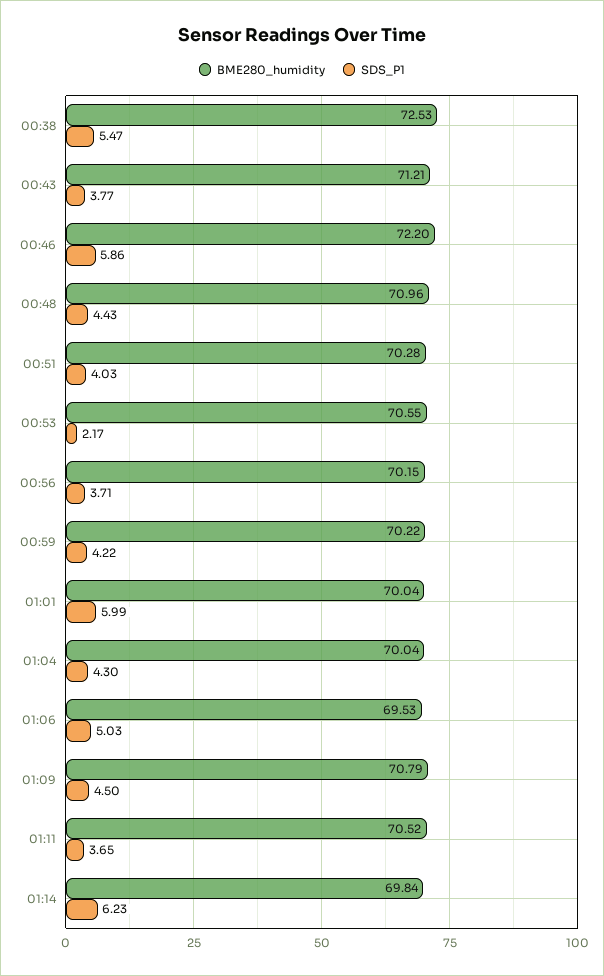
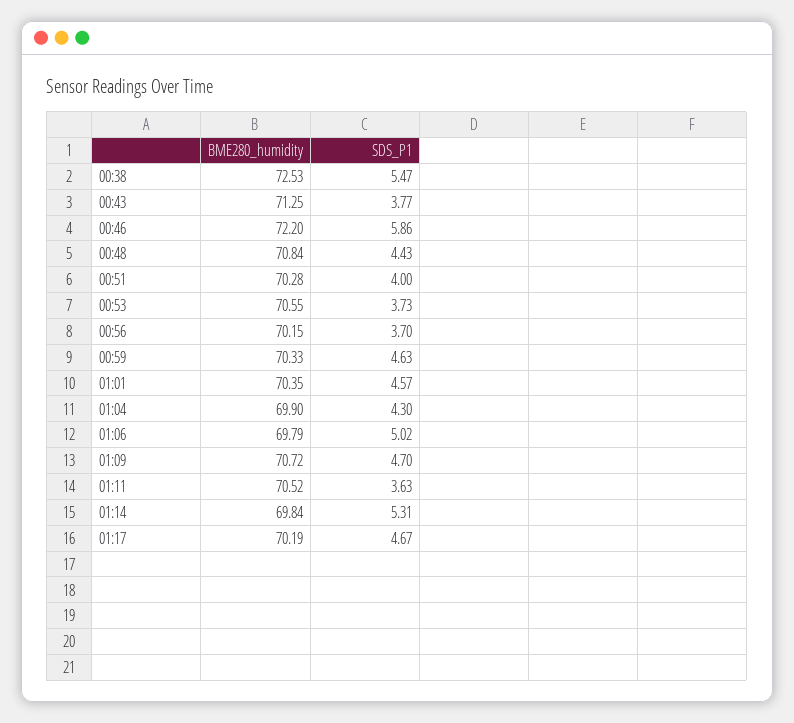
BME280_humidity, 00:43: 71.21 -> 71.25
BME280_humidity, 00:48: 70.96 -> 70.84
SDS_P1, 00:51: 4.03 -> 4
SDS_P1, 00:53: 2.17 -> 3.73
SDS_P1, 00:56: 3.71 -> 3.7
BME280_humidity, 00:59: 70.22 -> 70.33
SDS_P1, 00:59: 4.22 -> 4.63
BME280_humidity, 01:01: 70.04 -> 70.35
SDS_P1, 01:01: 5.99 -> 4.57
BME280_humidity, 01:04: 70.04 -> 69.9
BME280_humidity, 01:06: 69.53 -> 69.79
SDS_P1, 01:06: 5.03 -> 5.02
BME280_humidity, 01:09: 70.79 -> 70.72
SDS_P1, 01:09: 4.5 -> 4.7
SDS_P1, 01:11: 3.65 -> 3.63
SDS_P1, 01:14: 6.23 -> 5.31
BME280_humidity, 01:17: none -> 70.19
SDS_P1, 01:17: none -> 4.67

